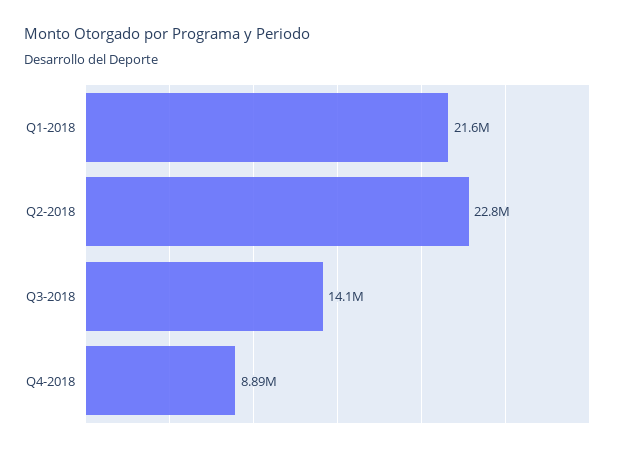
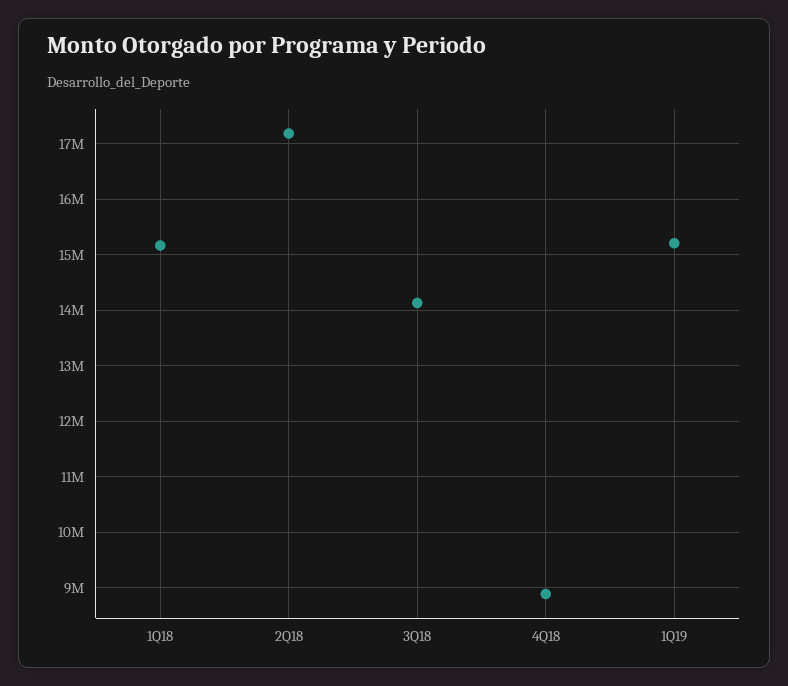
Q1-2018: 21600000 -> 15200000
Q2-2018: 22800000 -> 17200000
1Q19: none -> 15200000

